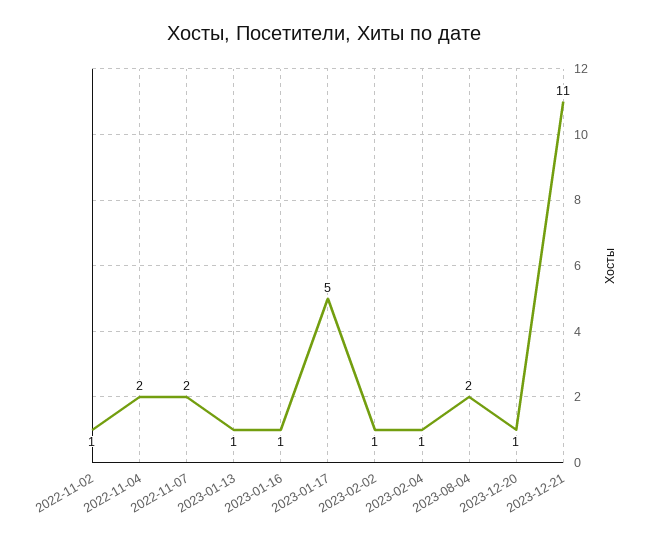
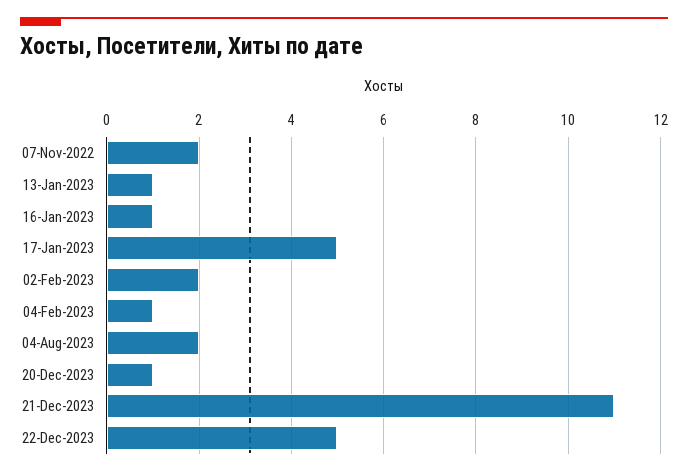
2022-11-02: 1 -> none
2022-11-04: 2 -> none
2023-02-02: 1 -> 2
22-Dec-2023: none -> 5

